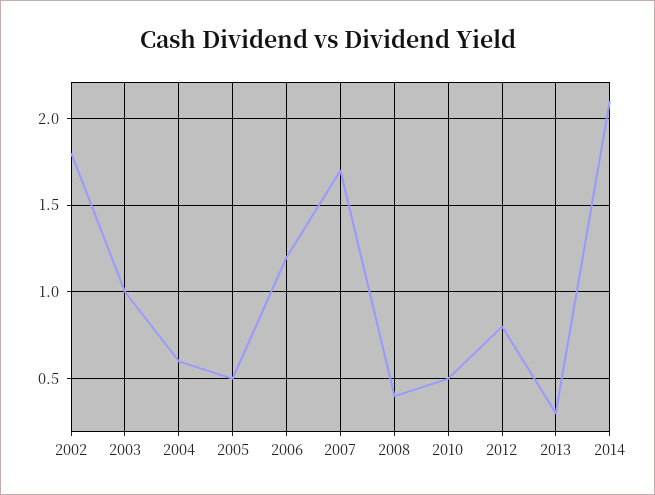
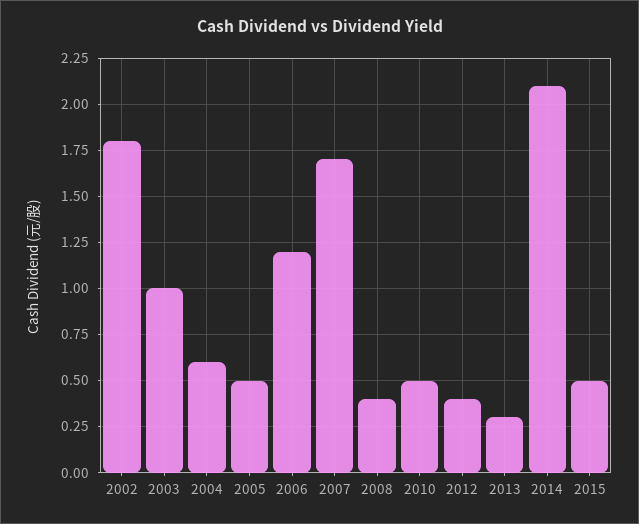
2012: 0.8 -> 0.4
2015: none -> 0.5

